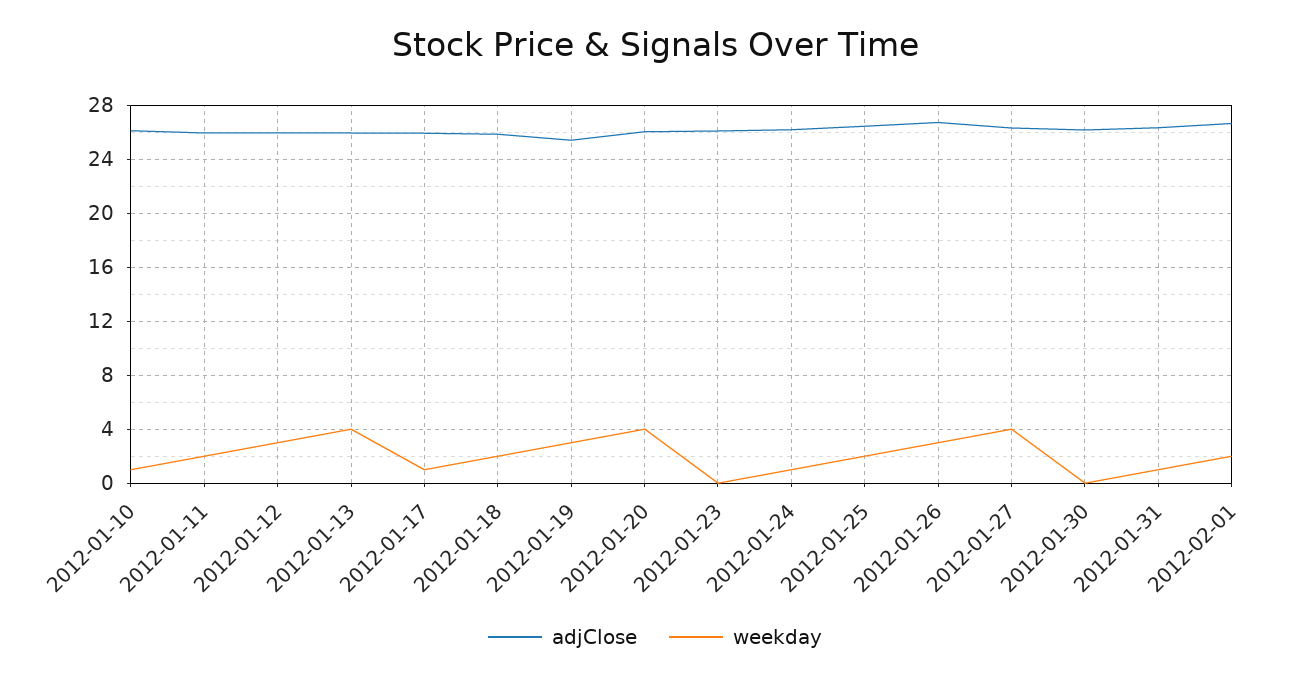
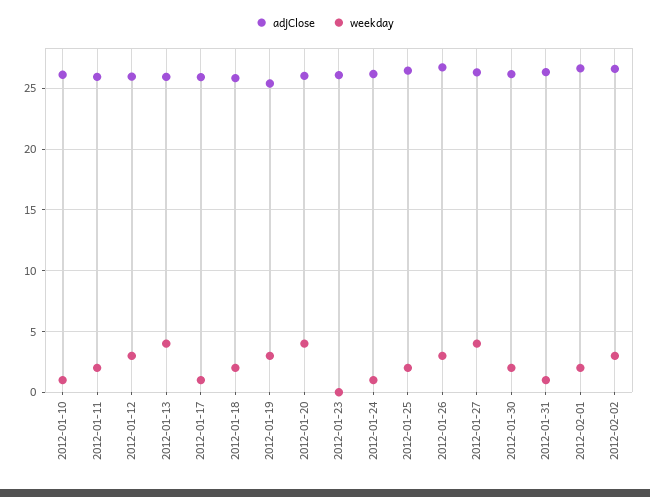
weekday, 2012-01-30: 0 -> 2
adjClose, 2012-02-02: none -> 26.5
weekday, 2012-02-02: none -> 3

